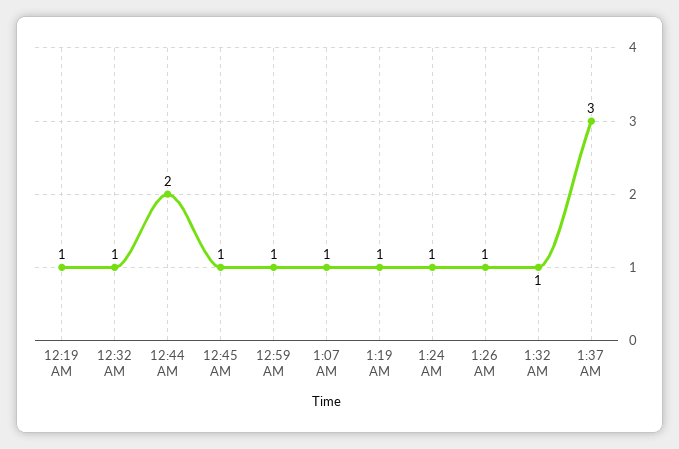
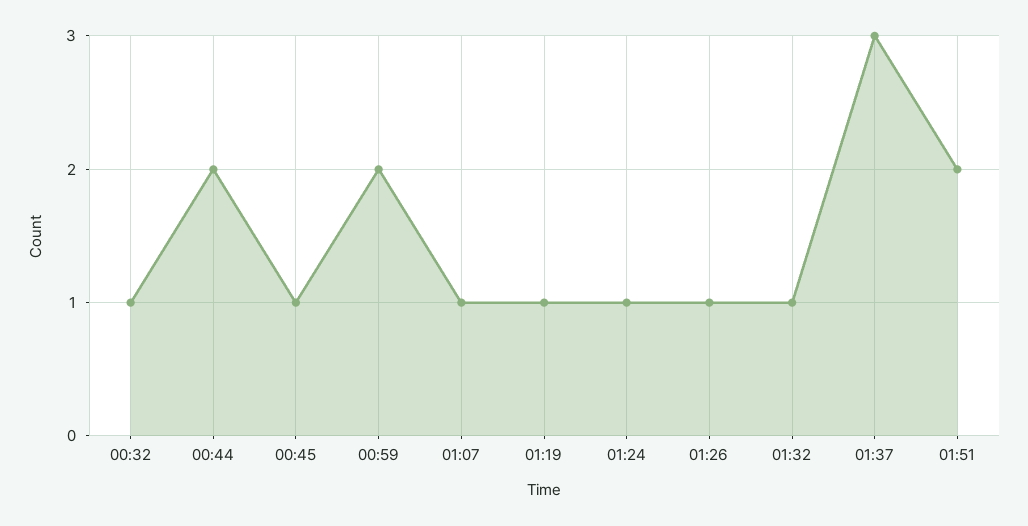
12:19 AM: 1 -> none
12:59 AM: 1 -> 2
01:51: none -> 2

